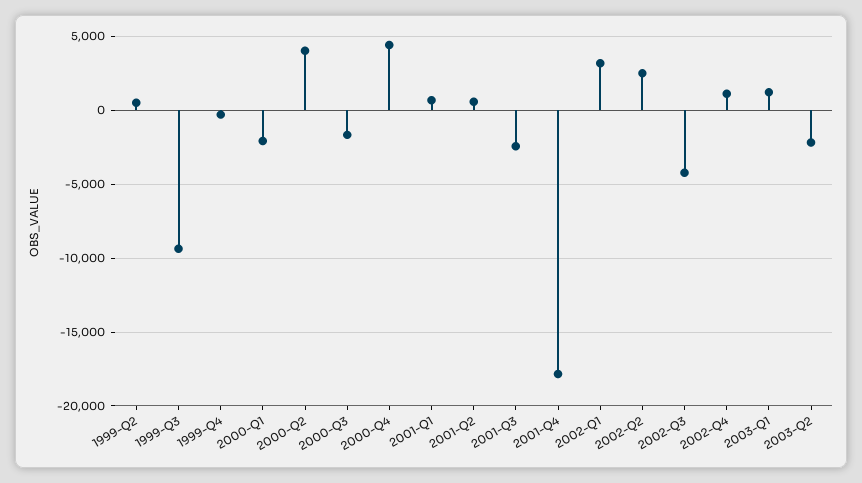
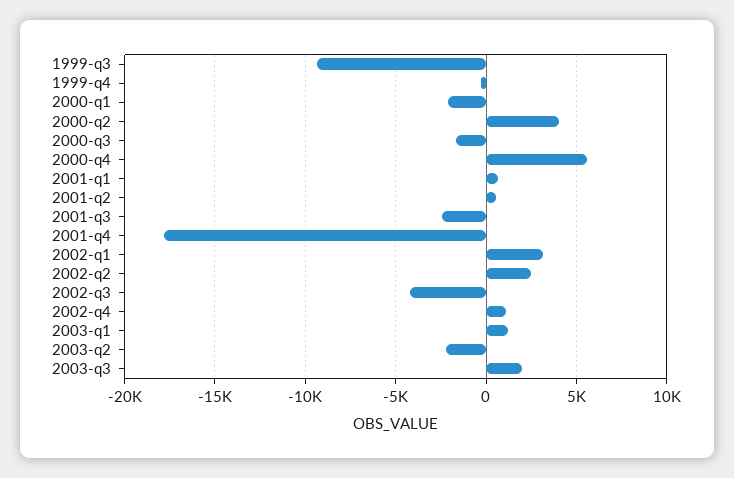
1999-Q2: 500 -> none
2000-Q4: 4500 -> 5500
2003-q3: none -> 2000

